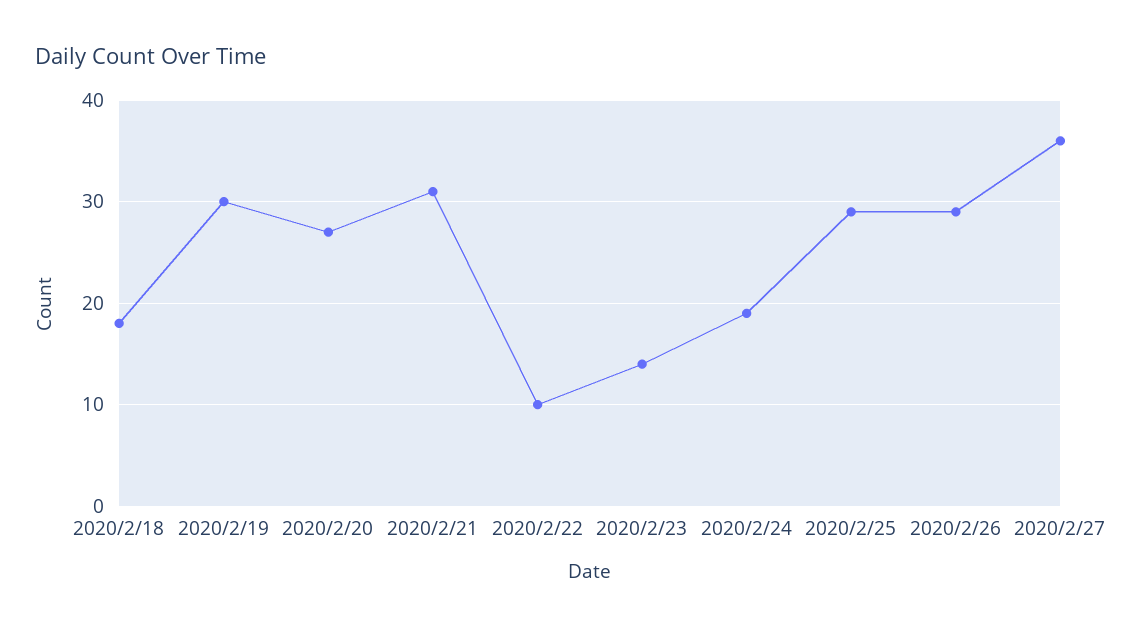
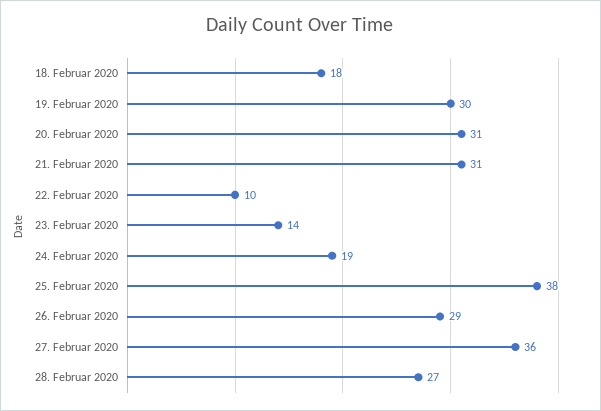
2020/2/20: 27 -> 31
2020/2/25: 29 -> 38
28. Februar 2020: none -> 27

